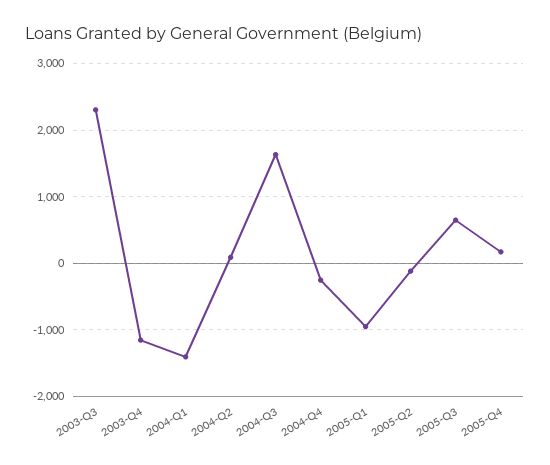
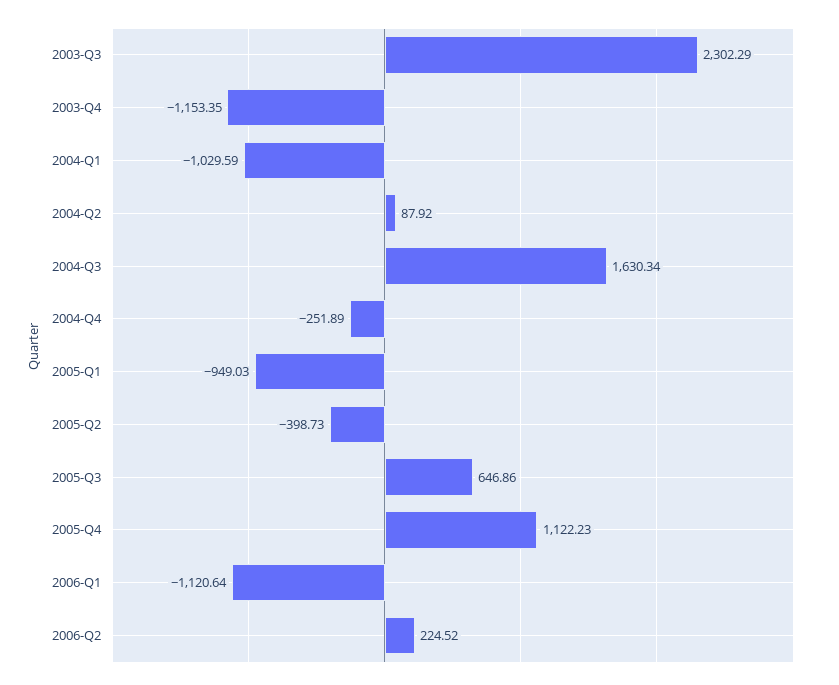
2004-Q1: -1400 -> -1029.59
2005-Q2: -100 -> -398.73
2005-Q4: 200 -> 1122.23
2006-Q1: none -> -1120.64
2006-Q2: none -> 224.52

